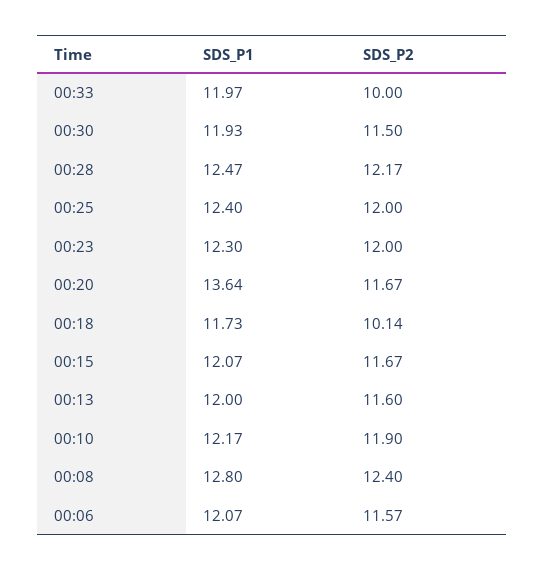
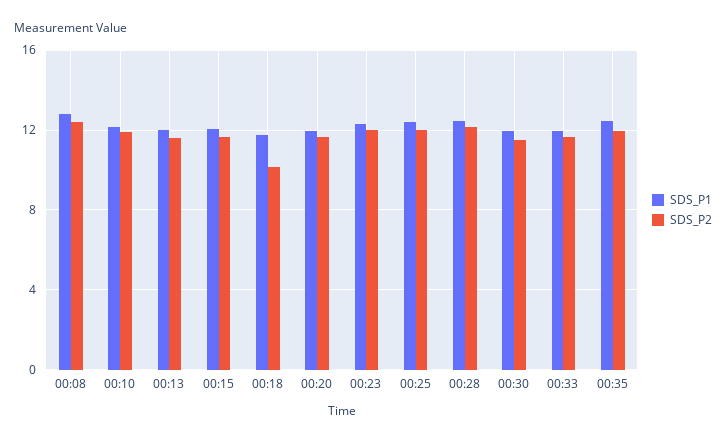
SDS_P2, 00:33: 10 -> 11.5
SDS_P1, 00:20: 13.64 -> 12
SDS_P1, 00:06: 12.07 -> none
SDS_P2, 00:06: 11.57 -> none
SDS_P1, 00:35: none -> 12.5
SDS_P2, 00:35: none -> 12

